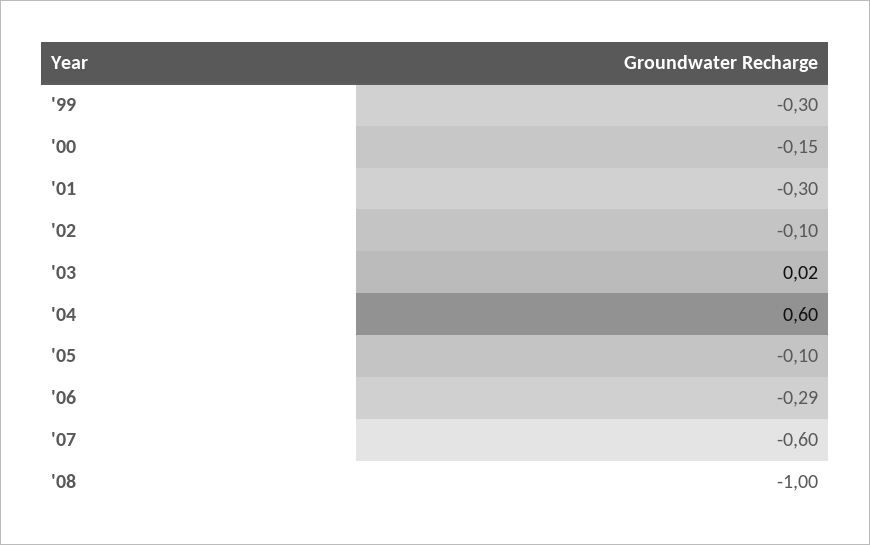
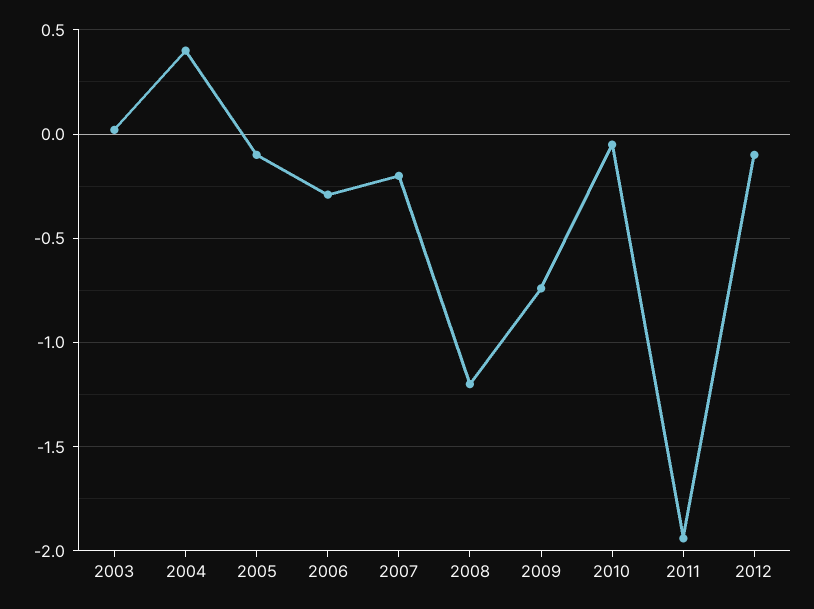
'99: -0.3 -> none
'00: -0.15 -> none
'01: -0.3 -> none
'02: -0.1 -> none
'04: 0.6 -> 0.4
'07: -0.6 -> -0.2
'08: -1 -> -1.2
2009: none -> -0.75
2010: none -> -0.05
2011: none -> -1.95
2012: none -> -0.1

